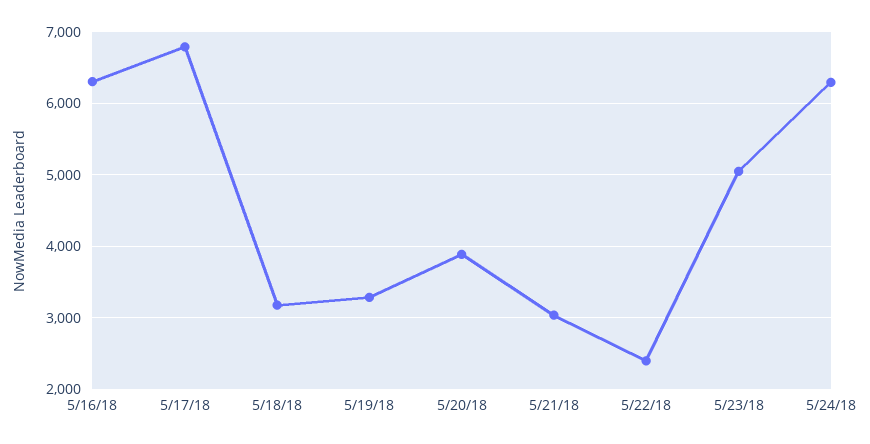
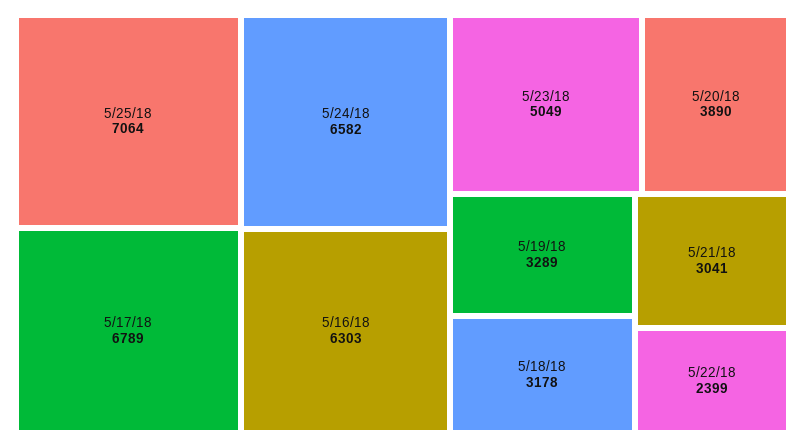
5/24/18: 6300 -> 6582
5/25/18: none -> 7064

